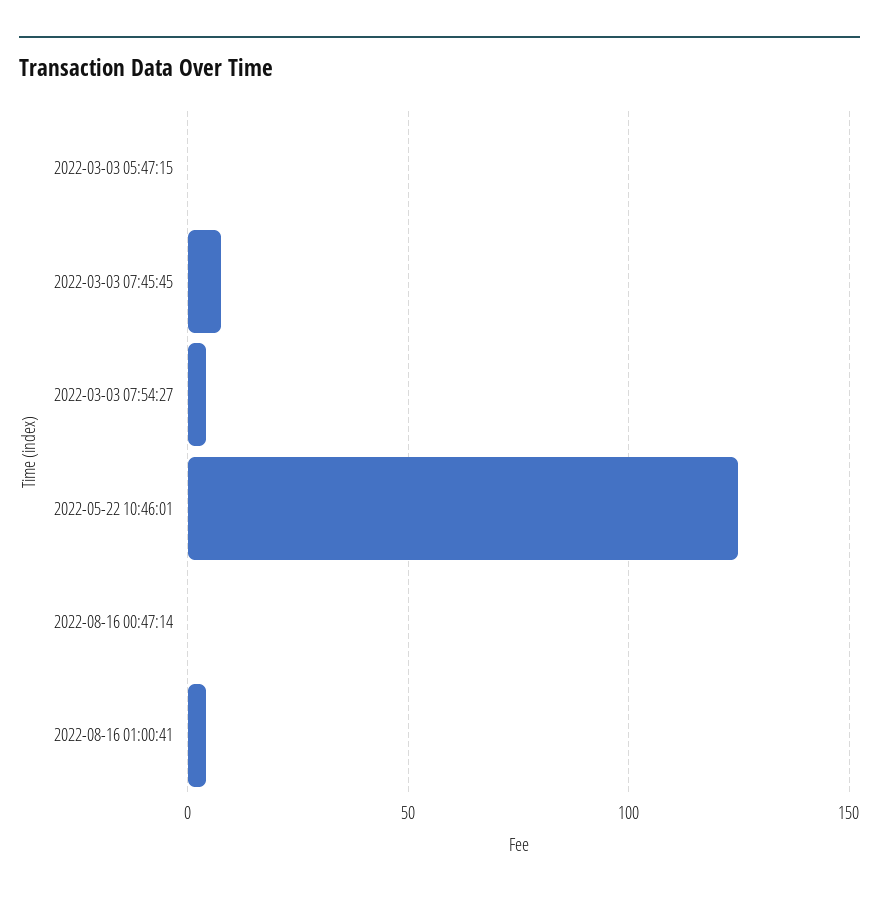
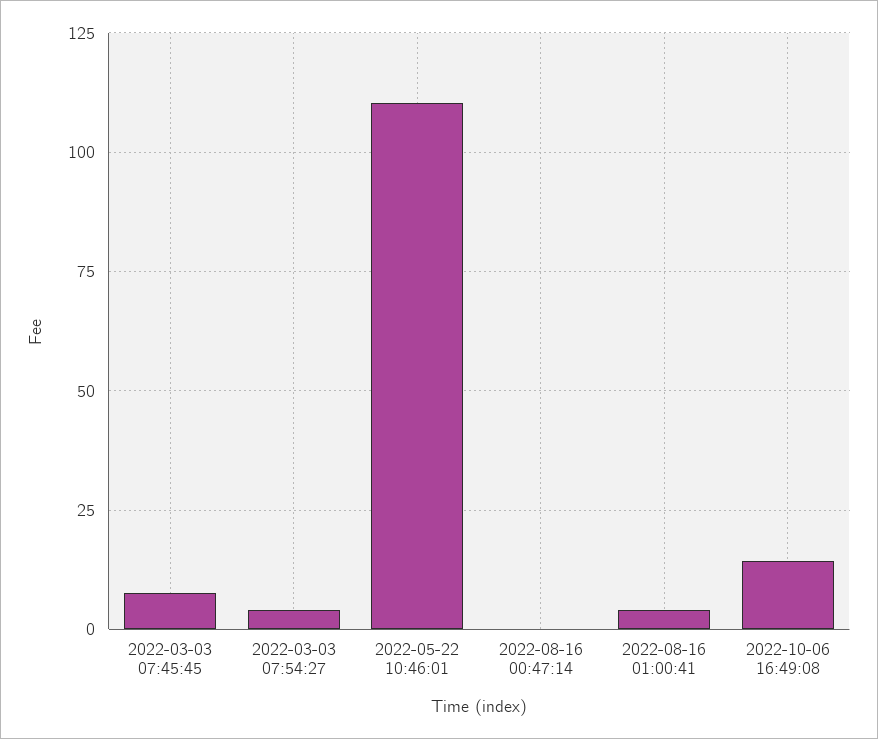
2022-03-03 05:47:15: 0 -> none
2022-05-22 10:46:01: 125 -> 110
2022-10-06 16:49:08: none -> 15

